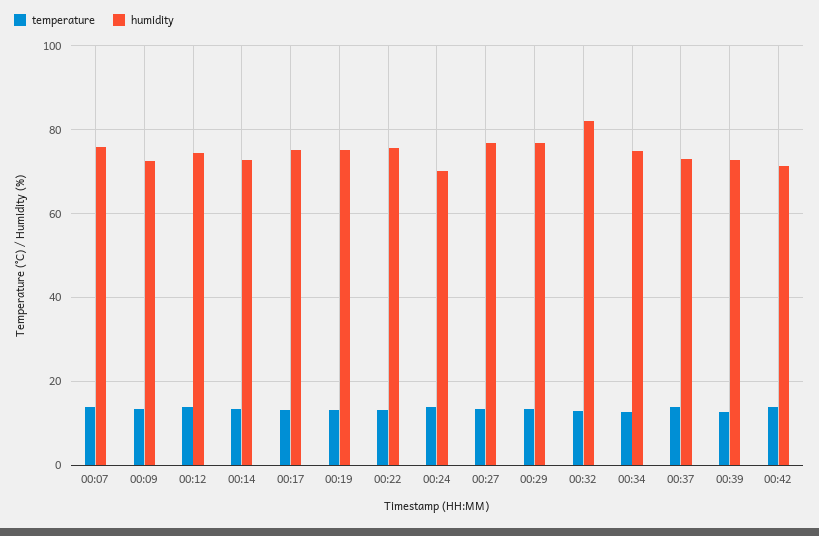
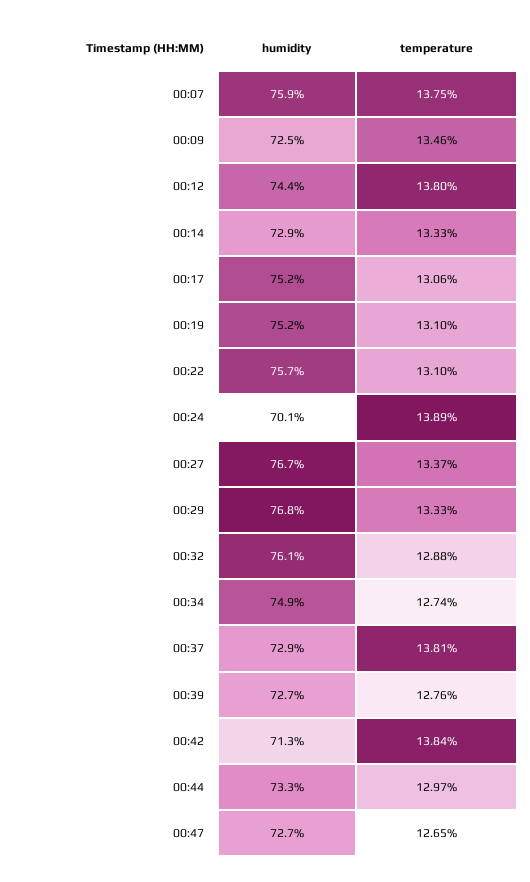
humidity, 00:32: 82 -> 76.1
humidity, 00:44: none -> 73.3
temperature, 00:44: none -> 12.97
humidity, 00:47: none -> 72.7
temperature, 00:47: none -> 12.65

